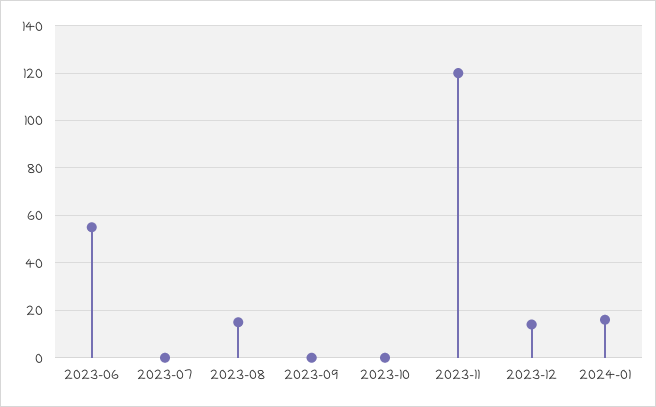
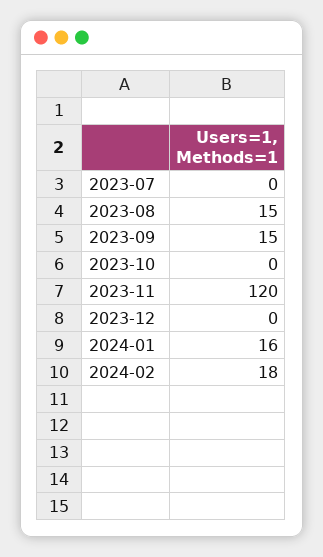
2023-06: 55 -> none
2023-09: 0 -> 15
2023-12: 15 -> 0
2024-02: none -> 18

